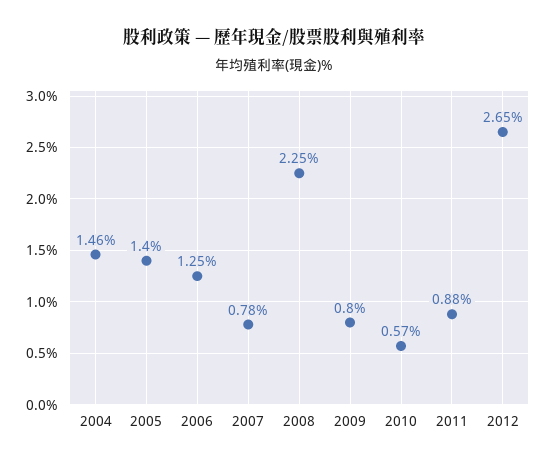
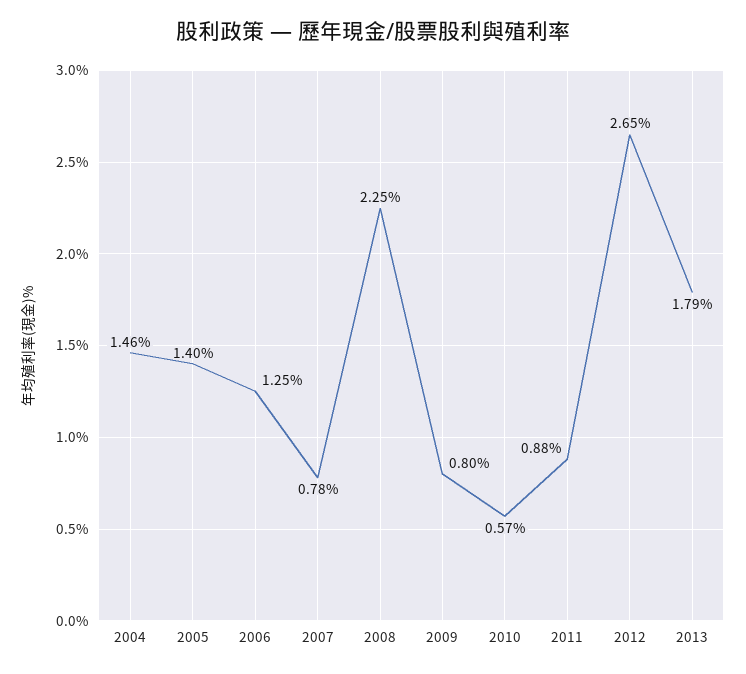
2013: none -> 1.79

